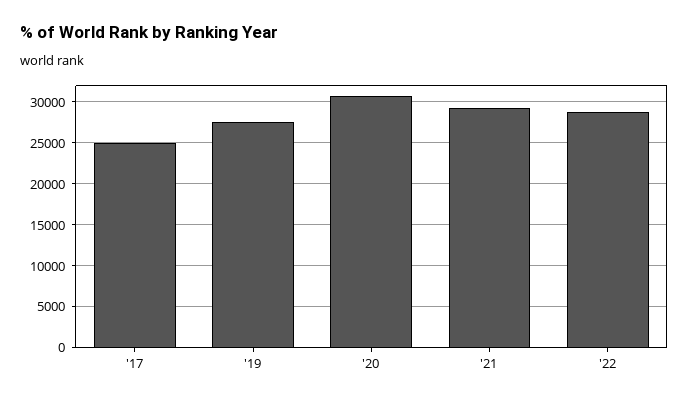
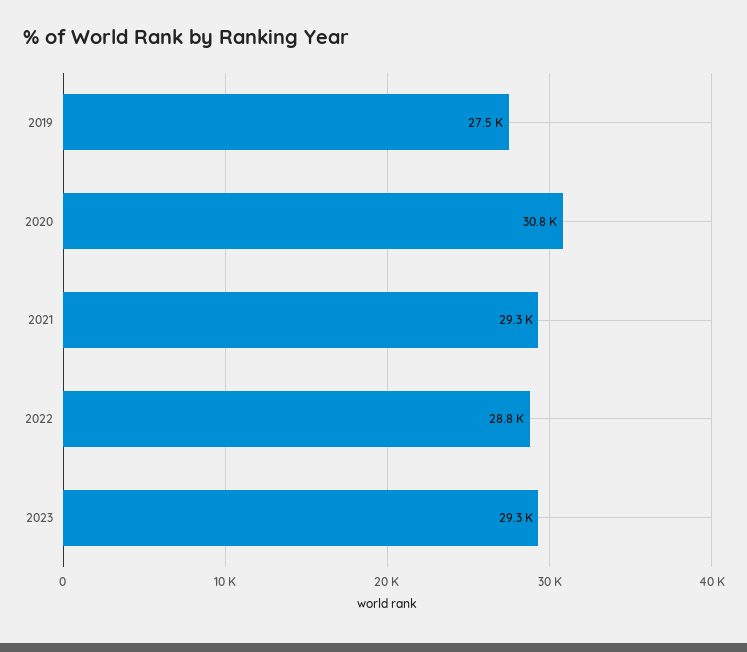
'17: 25000 -> none
2023: none -> 29300

